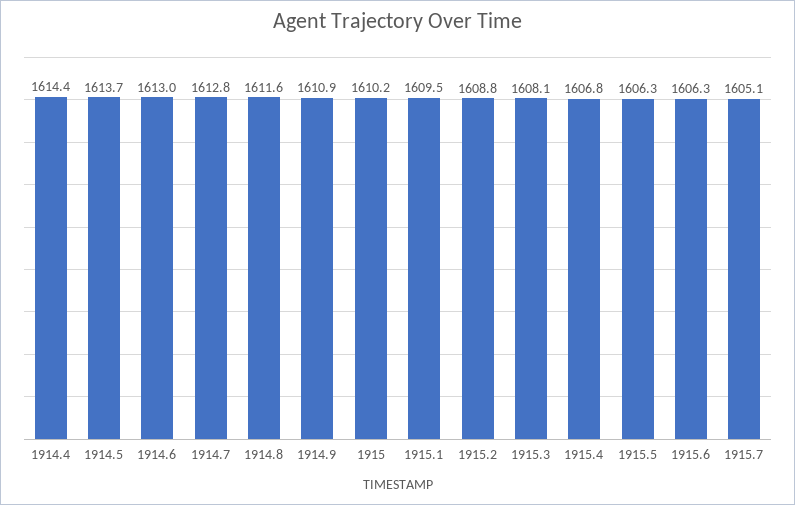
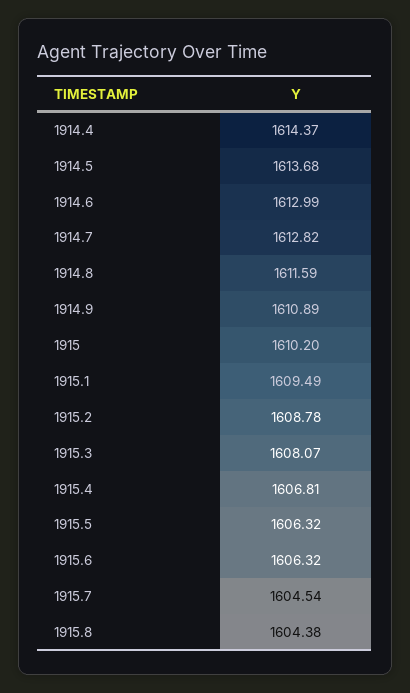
1915.7: 1605.1 -> 1604.54
1915.8: none -> 1604.38

